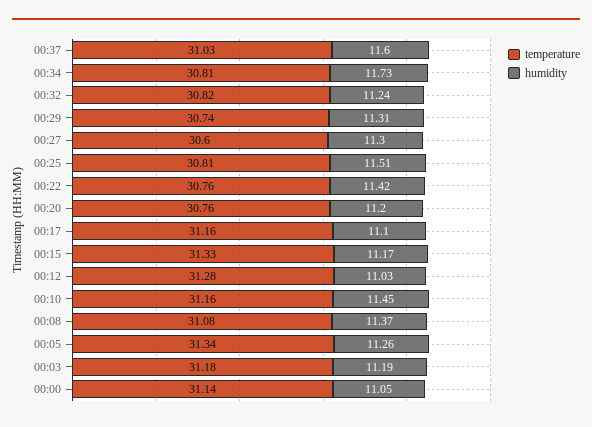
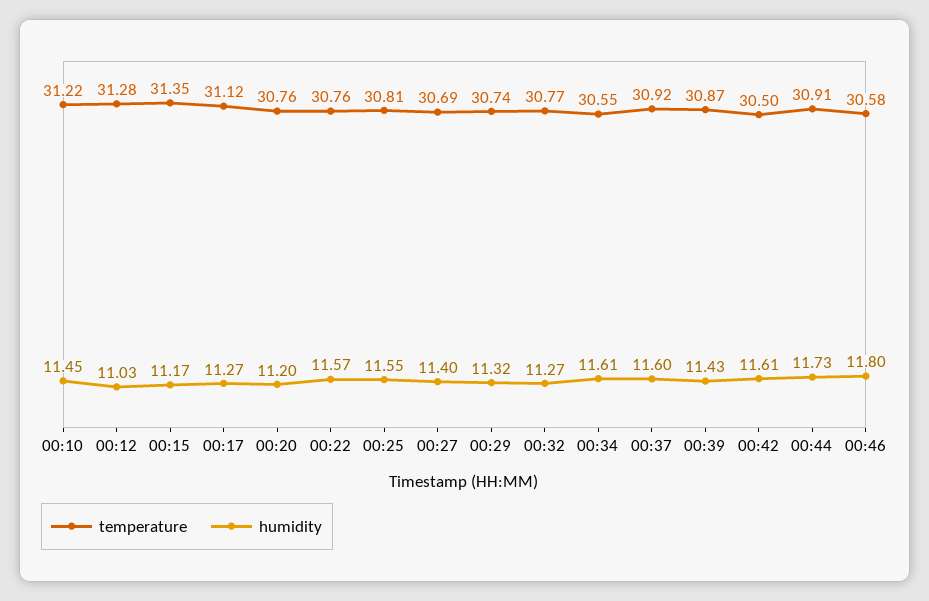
temperature, 00:37: 31.03 -> 30.92
temperature, 00:34: 30.81 -> 30.55
humidity, 00:34: 11.73 -> 11.61
temperature, 00:32: 30.82 -> 30.77
humidity, 00:32: 11.24 -> 11.27
humidity, 00:29: 11.31 -> 11.32
temperature, 00:27: 30.6 -> 30.69
humidity, 00:27: 11.3 -> 11.4
humidity, 00:25: 11.51 -> 11.55
humidity, 00:22: 11.42 -> 11.57
temperature, 00:17: 31.16 -> 31.12
humidity, 00:17: 11.1 -> 11.27
temperature, 00:15: 31.33 -> 31.35
temperature, 00:10: 31.16 -> 31.22
temperature, 00:08: 31.08 -> none
humidity, 00:08: 11.37 -> none
temperature, 00:05: 31.34 -> none
humidity, 00:05: 11.26 -> none
temperature, 00:03: 31.18 -> none
humidity, 00:03: 11.19 -> none
temperature, 00:00: 31.14 -> none
humidity, 00:00: 11.05 -> none
temperature, 00:39: none -> 30.87
humidity, 00:39: none -> 11.43
temperature, 00:42: none -> 30.5
humidity, 00:42: none -> 11.61
temperature, 00:44: none -> 30.91
humidity, 00:44: none -> 11.73
temperature, 00:46: none -> 30.58
humidity, 00:46: none -> 11.8

